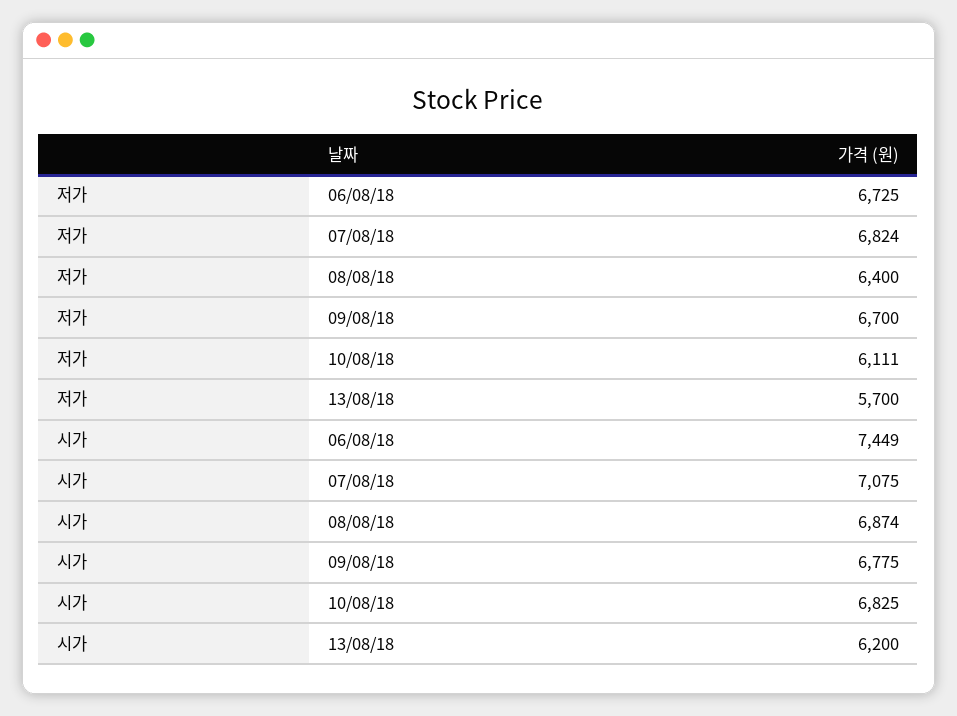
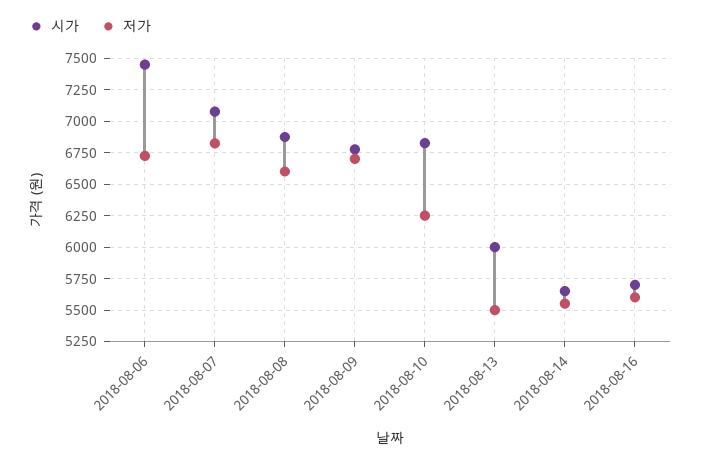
저가, 08/08/18: 6400 -> 6600
저가, 10/08/18: 6111 -> 6250
저가, 13/08/18: 5700 -> 5500
시가, 13/08/18: 6200 -> 6000
시가, 2018-08-14: none -> 5650
저가, 2018-08-14: none -> 5550
시가, 2018-08-16: none -> 5700
저가, 2018-08-16: none -> 5600

